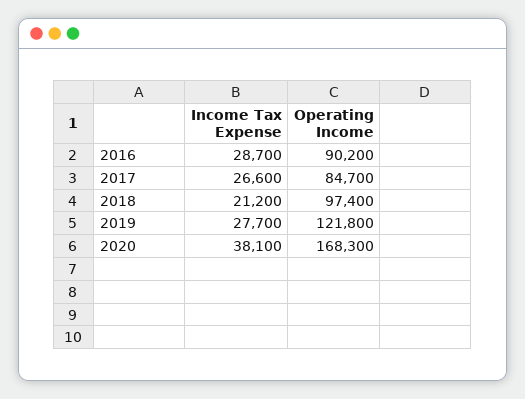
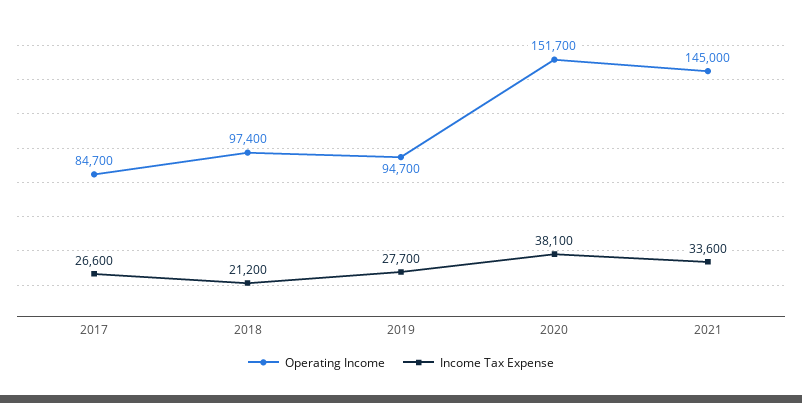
Income Tax Expense, 2016: 28700 -> none
Operating Income, 2016: 90200 -> none
Operating Income, 2019: 121800 -> 94700
Operating Income, 2020: 168300 -> 151700
Operating Income, 2021: none -> 145000
Income Tax Expense, 2021: none -> 33600

